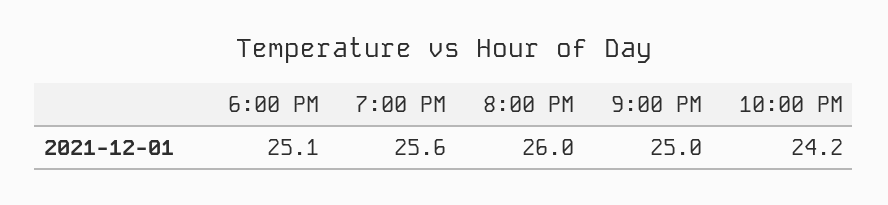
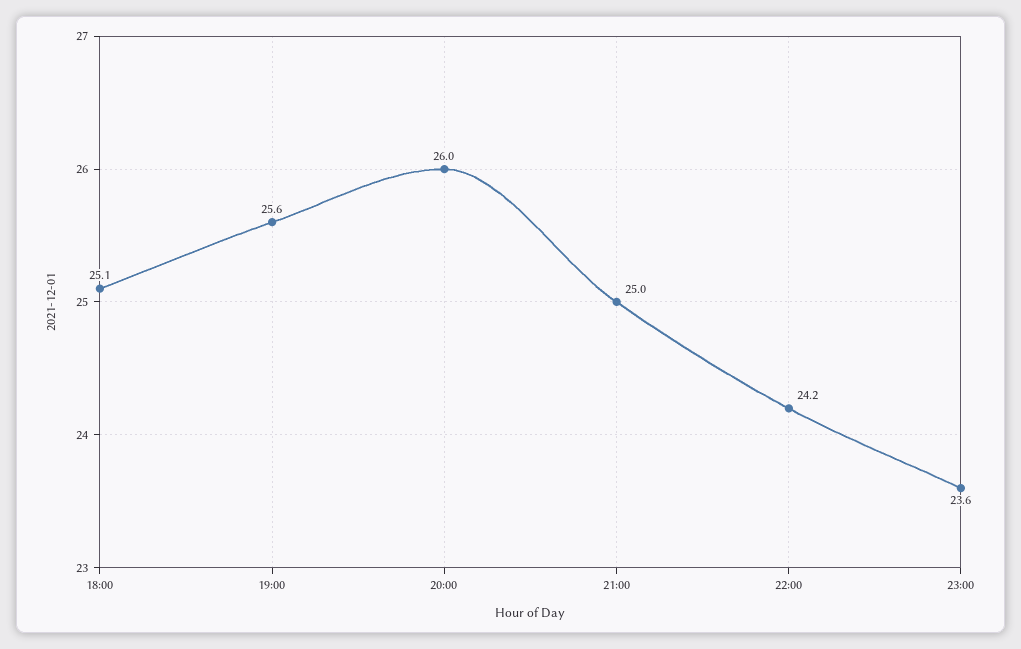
23:00: none -> 23.6

